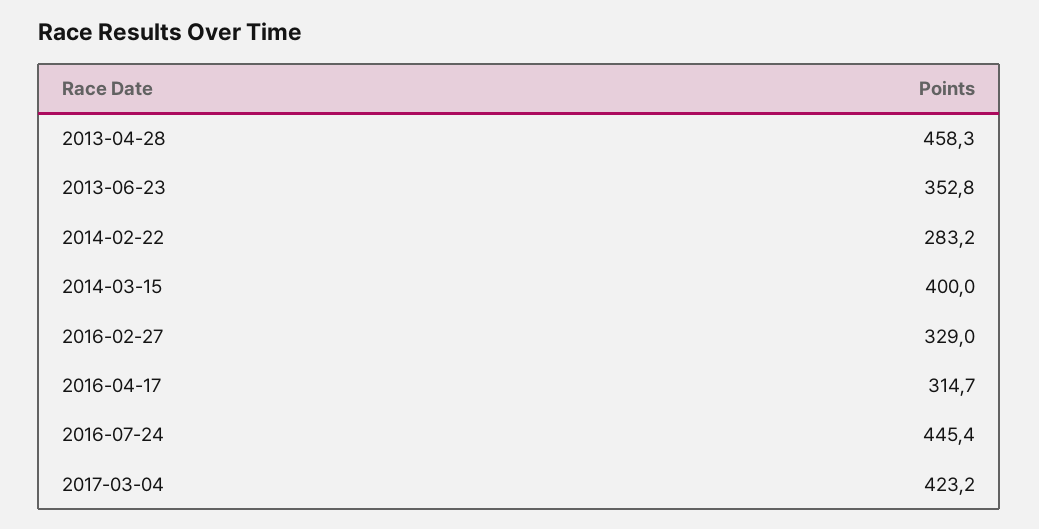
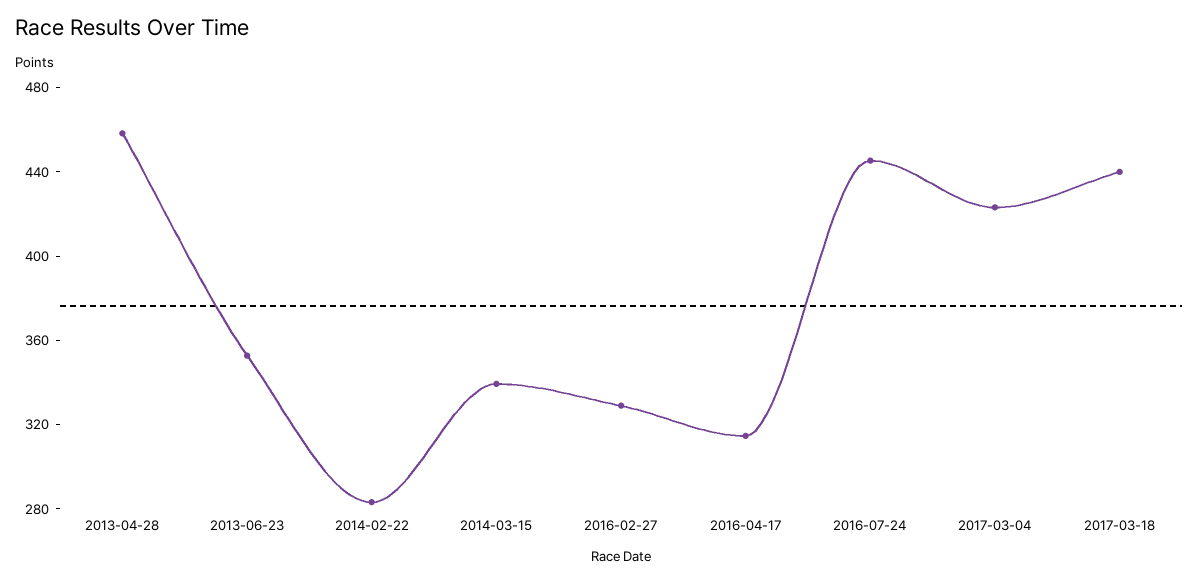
2014-03-15: 400 -> 340
2017-03-18: none -> 440

